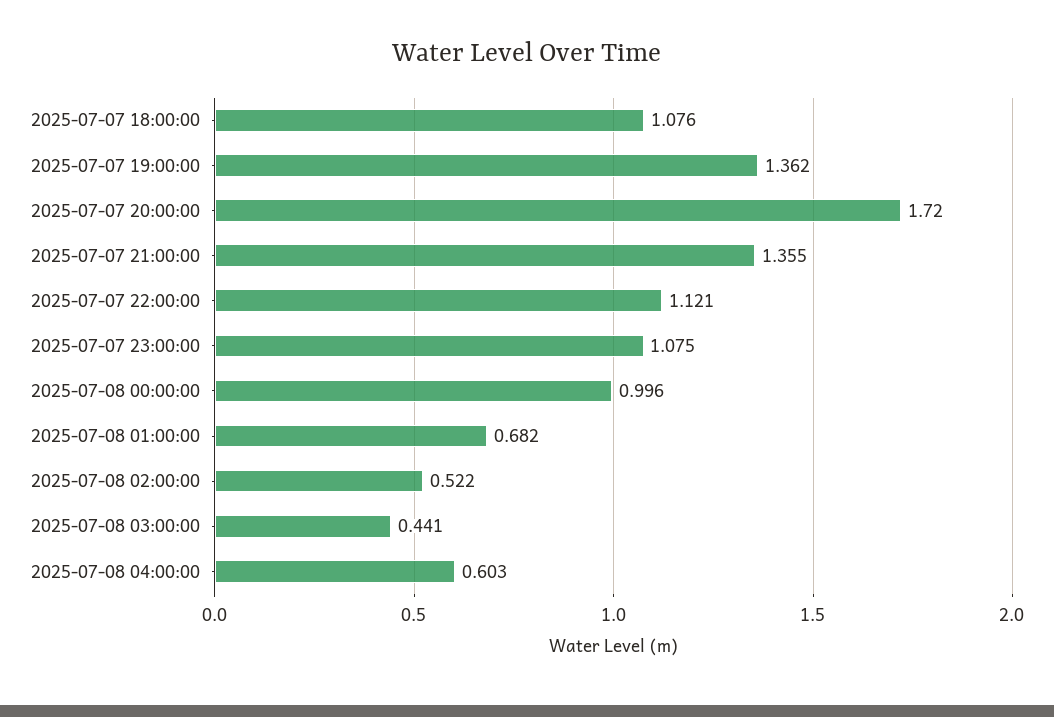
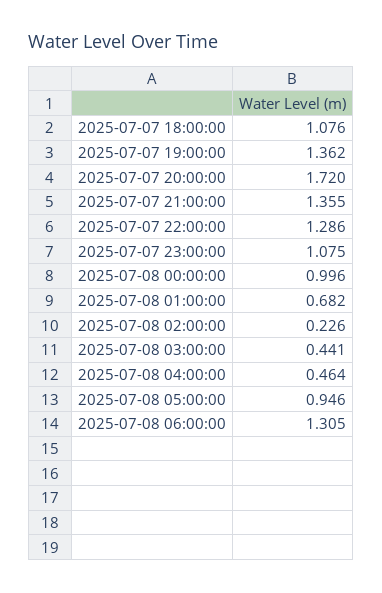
2025-07-07 22:00:00: 1.121 -> 1.286
2025-07-08 02:00:00: 0.522 -> 0.226
2025-07-08 04:00:00: 0.603 -> 0.464
2025-07-08 05:00:00: none -> 0.946
2025-07-08 06:00:00: none -> 1.305

